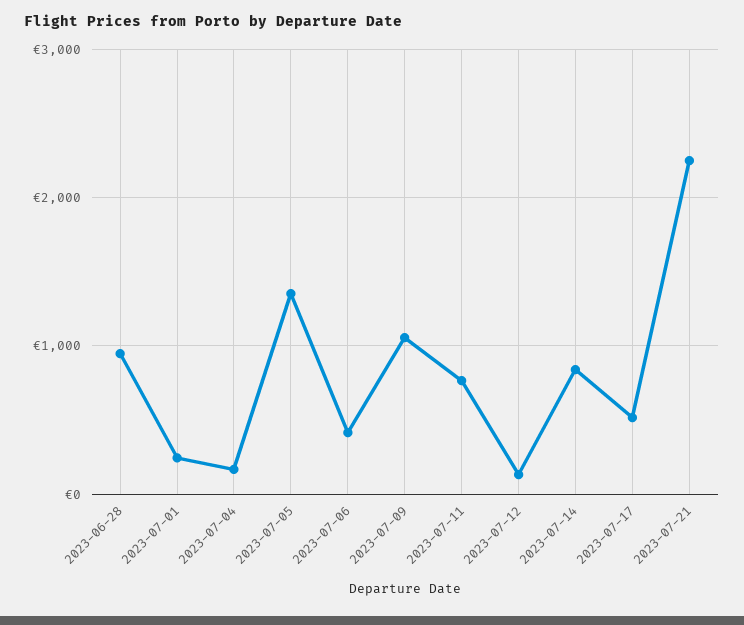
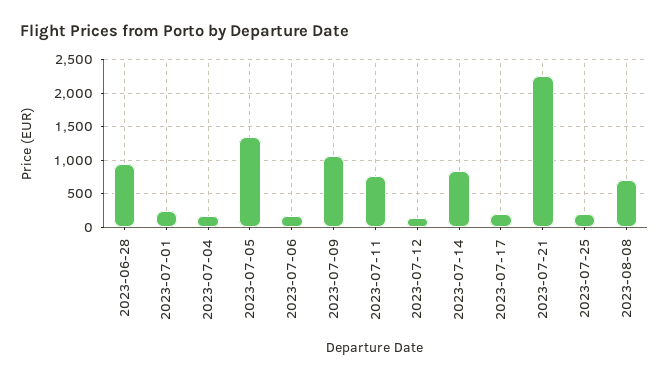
2023-07-06: 400 -> 200
2023-07-17: 500 -> 200
2023-07-25: none -> 200
2023-08-08: none -> 700

